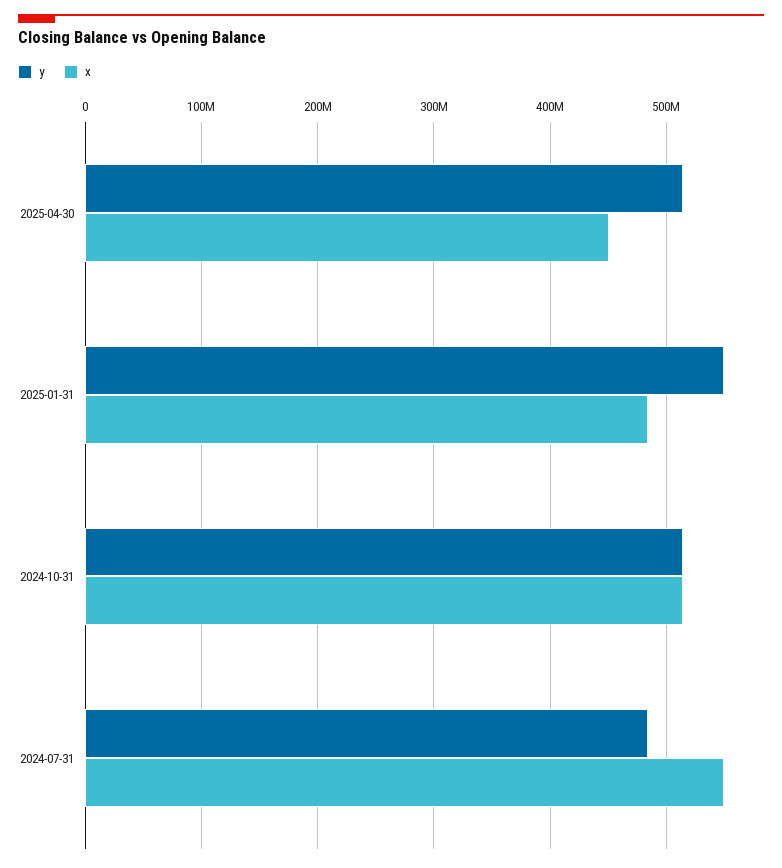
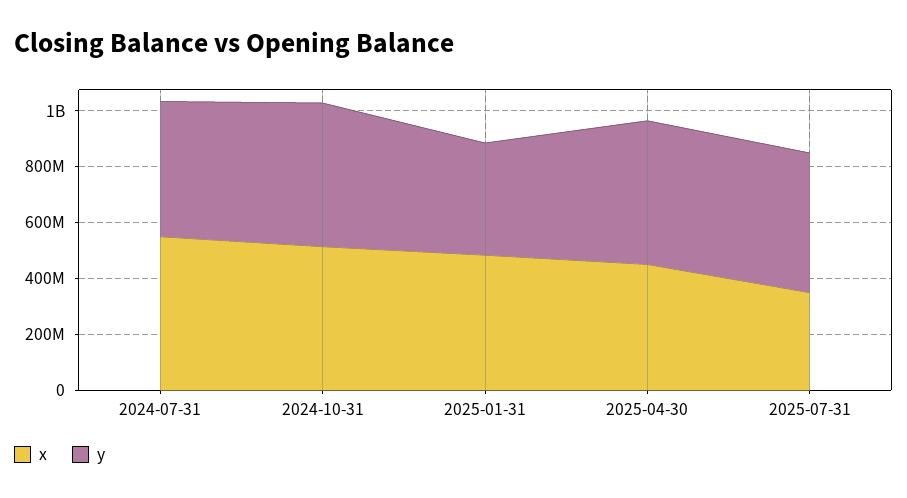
y, 2025-01-31: 550000000 -> 400000000
x, 2025-07-31: none -> 350000000
y, 2025-07-31: none -> 500000000

